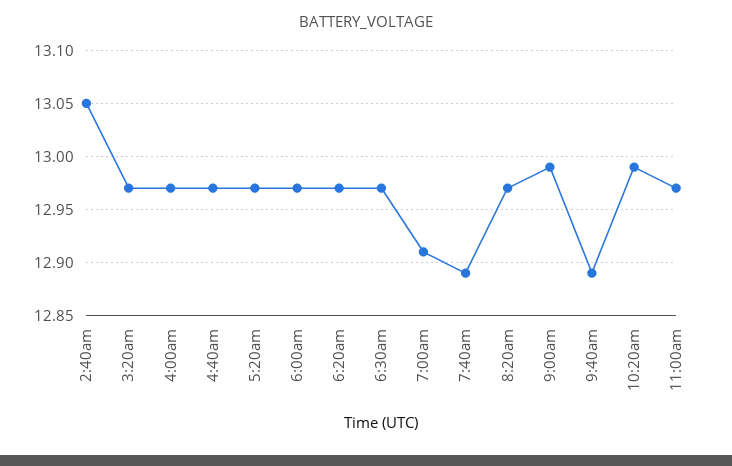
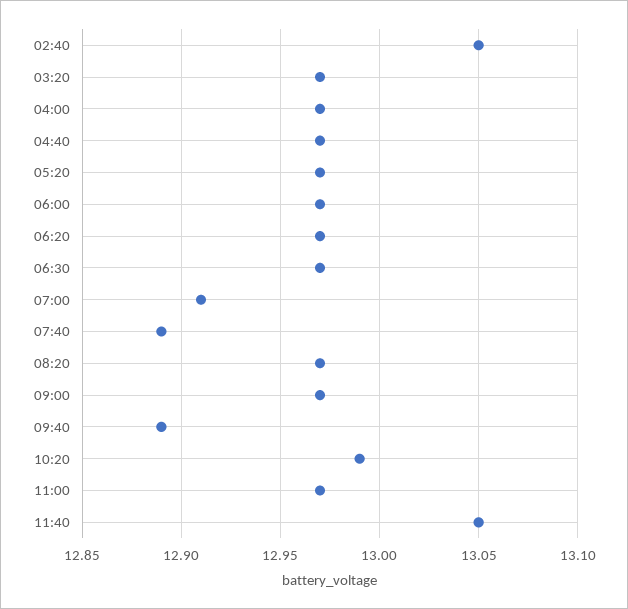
9:00am: 12.99 -> 12.97
11:40: none -> 13.05

